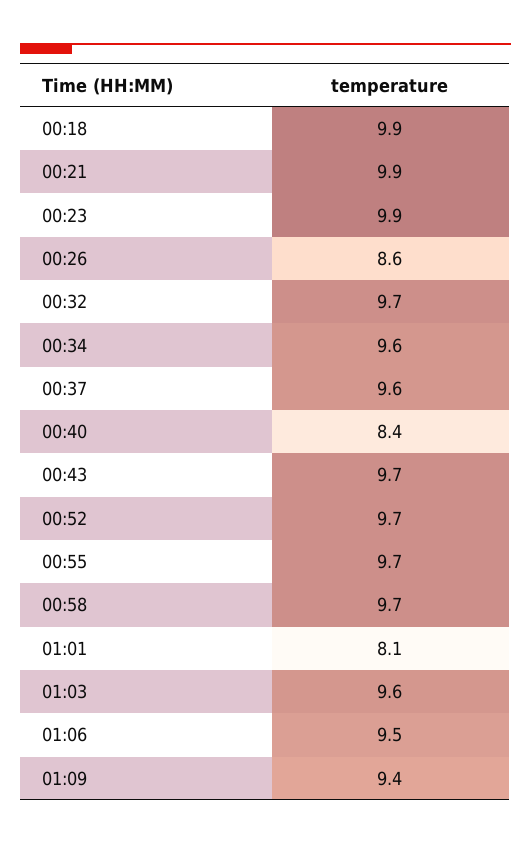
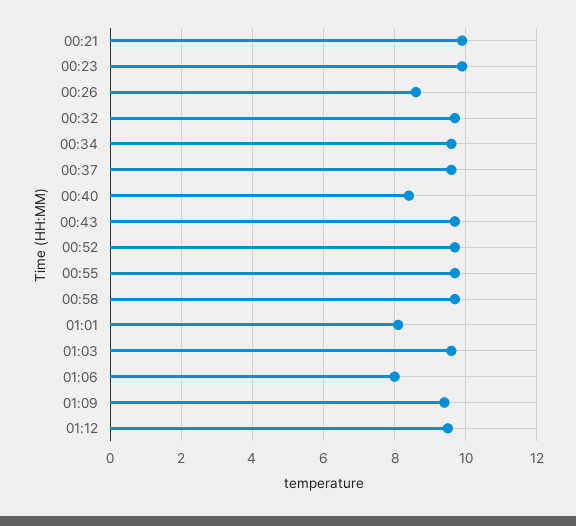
00:18: 9.9 -> none
01:06: 9.5 -> 8
01:12: none -> 9.5

